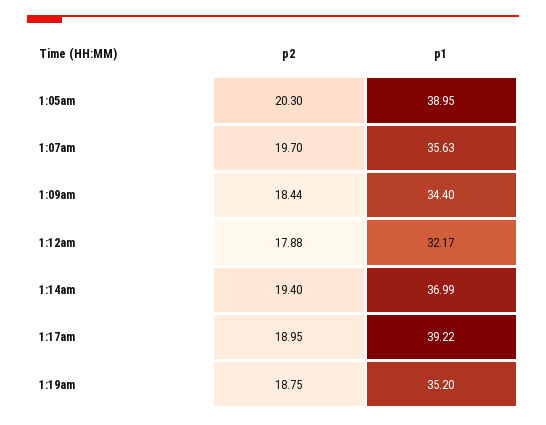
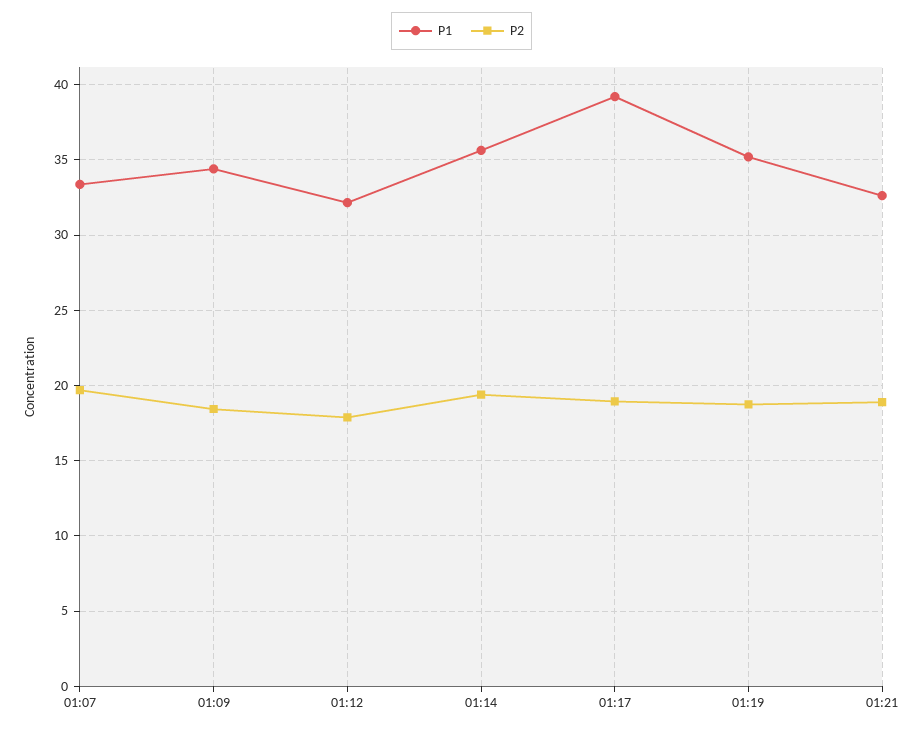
p2, 1:05am: 20.3 -> none
p1, 1:05am: 38.95 -> none
p1, 1:07am: 35.63 -> 33.5
p1, 1:14am: 36.99 -> 35.5
p1, 01:21: none -> 32.5
p2, 01:21: none -> 19

